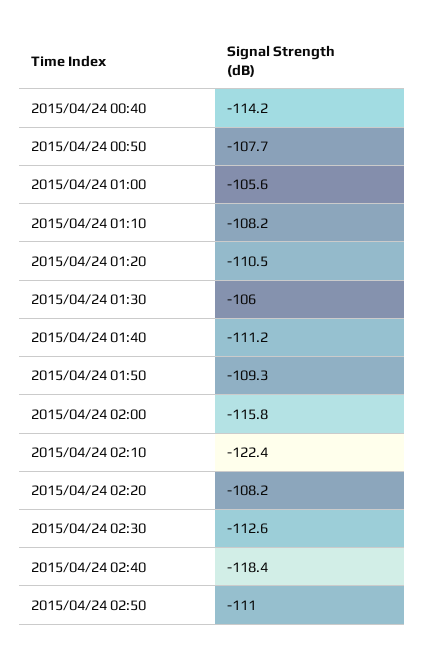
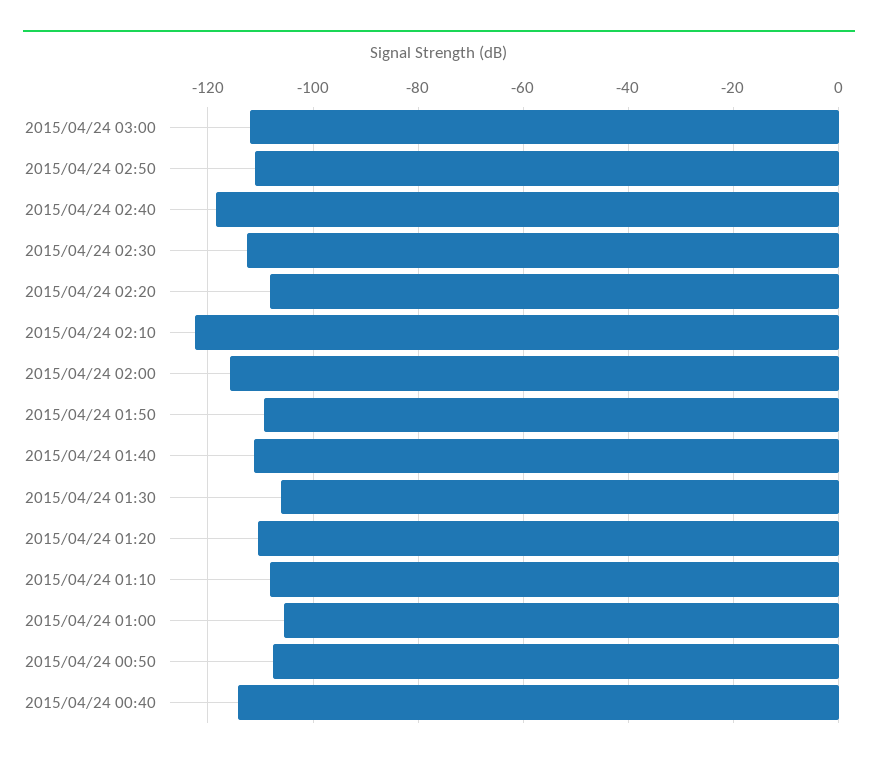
2015/04/24 03:00: none -> -112

